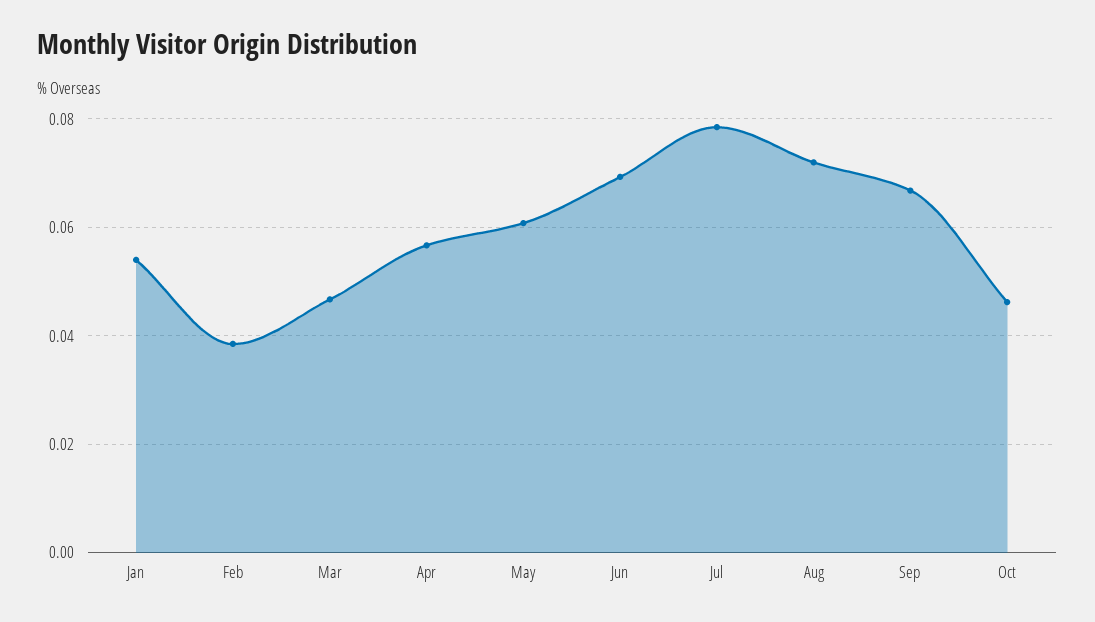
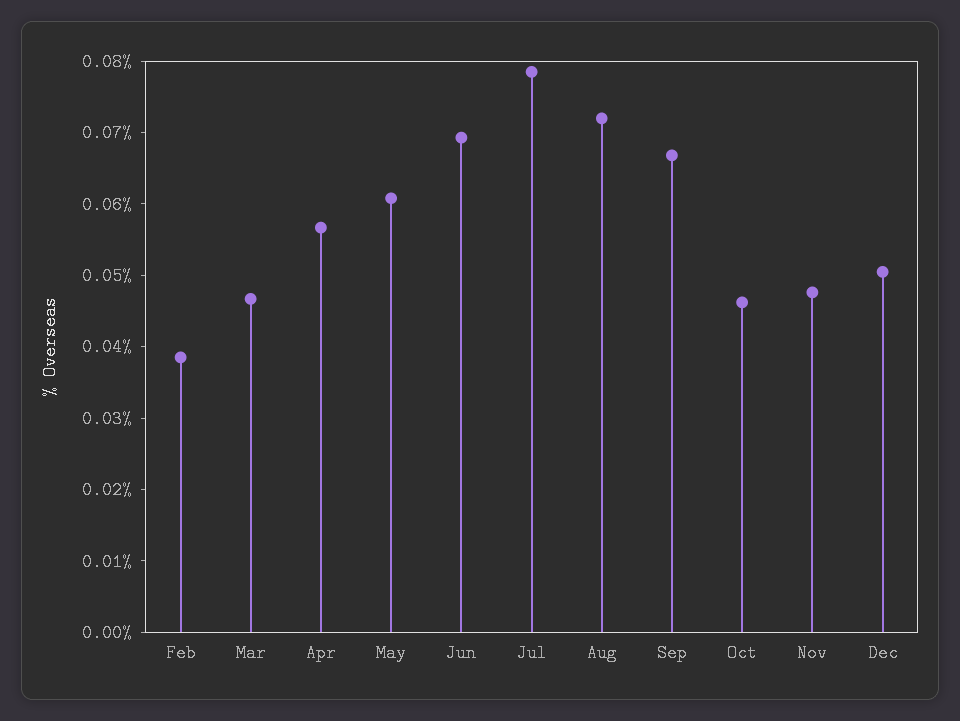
Jan: 0.054 -> none
Nov: none -> 0.048
Dec: none -> 0.05

